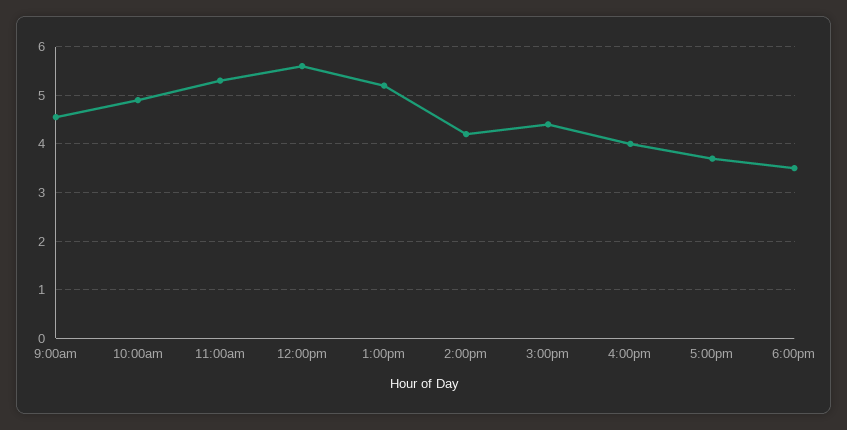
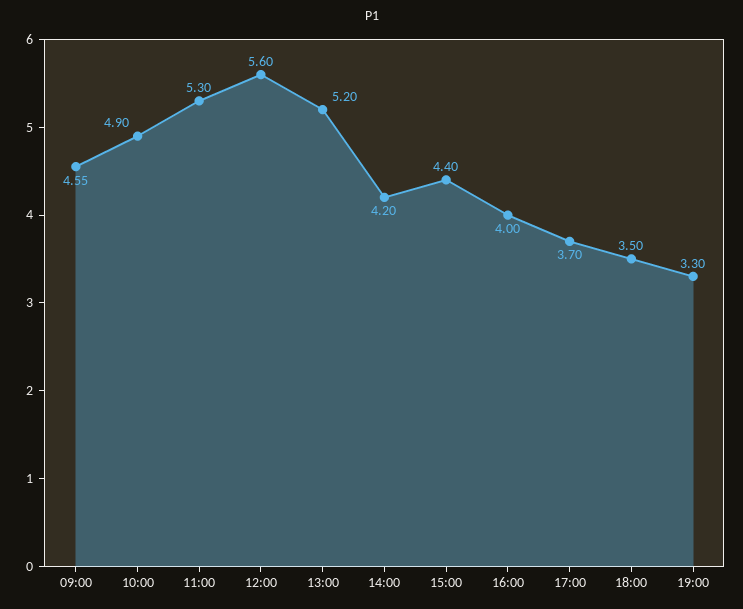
19:00: none -> 3.3

